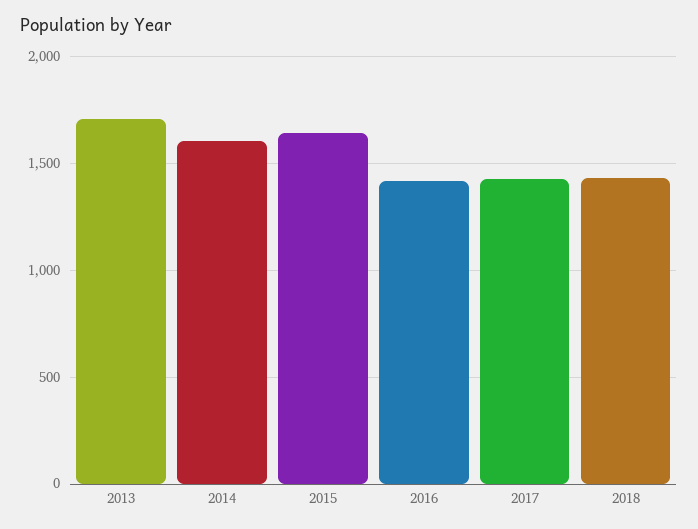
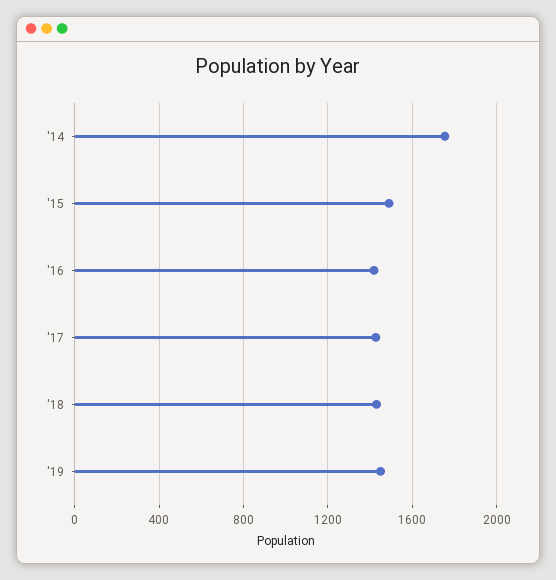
2013: 1700 -> none
2014: 1600 -> 1750
2015: 1650 -> 1500
'19: none -> 1450

